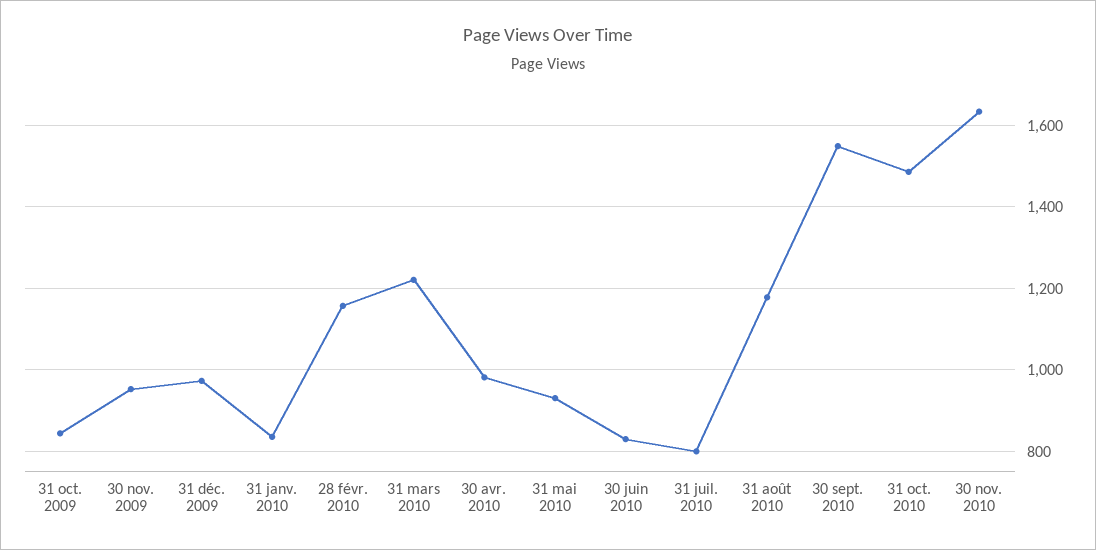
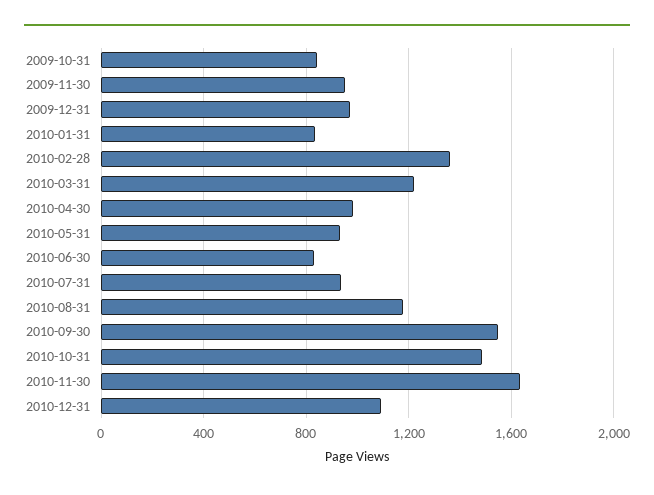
28 févr. 2010: 1160 -> 1350
31 juil. 2010: 800 -> 950
2010-12-31: none -> 1100

